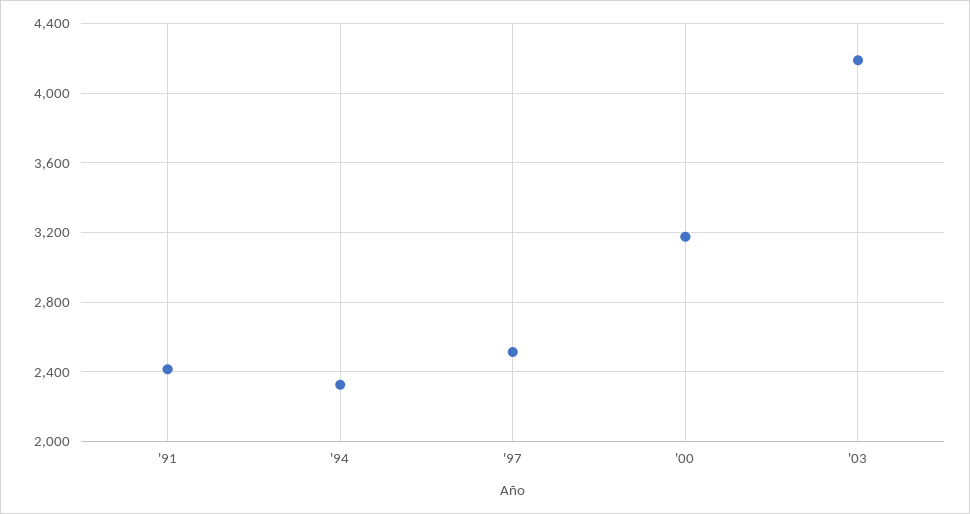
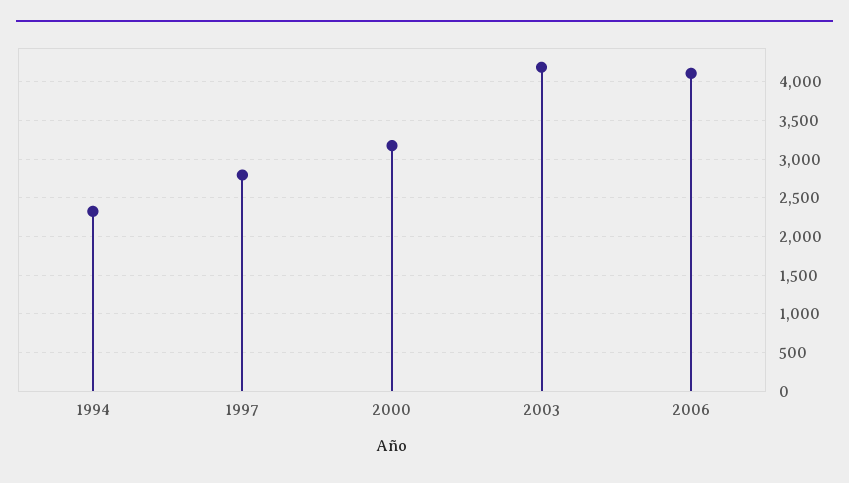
'91: 2400 -> none
'97: 2500 -> 2800
2006: none -> 4100

